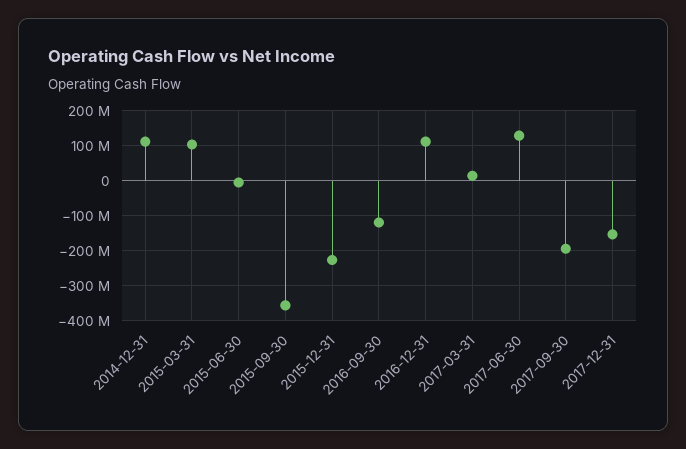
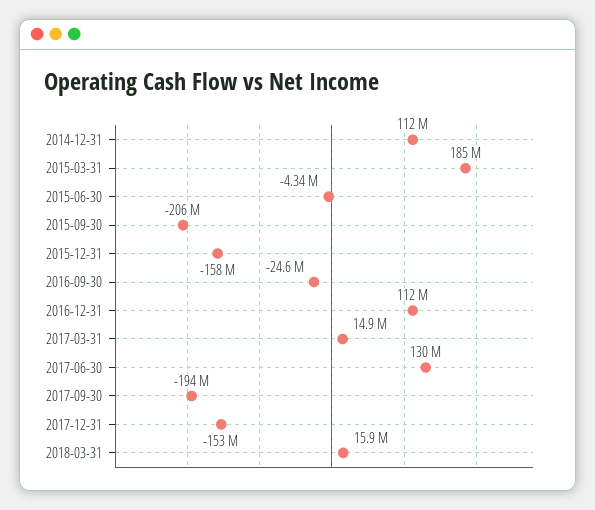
2015-03-31: 100000000 -> 185000000
2015-09-30: -360000000 -> -206000000
2015-12-31: -220000000 -> -158000000
2016-09-30: -120000000 -> -24600000
2018-03-31: none -> 15900000

